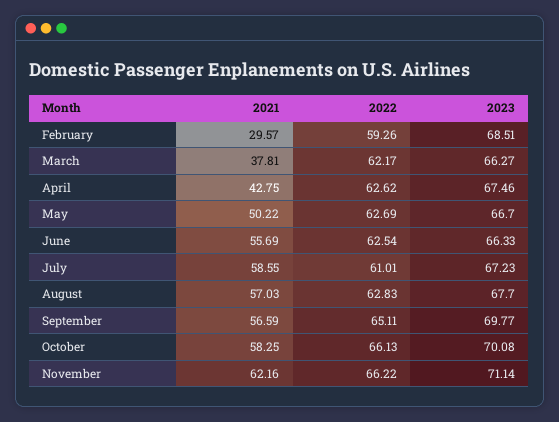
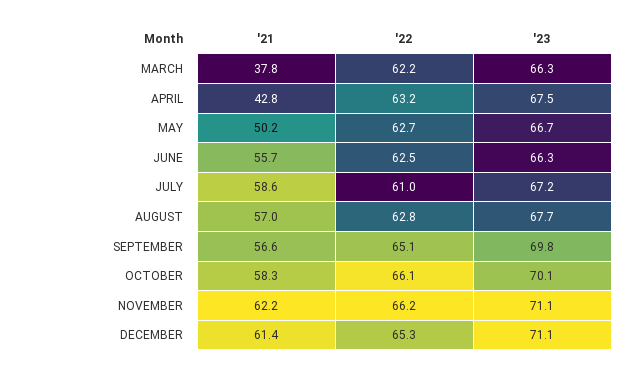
2021, February: 29.57 -> none
2022, February: 59.26 -> none
2023, February: 68.51 -> none
2022, April: 62.62 -> 63.2
2021, DECEMBER: none -> 61.4
2022, DECEMBER: none -> 65.3
2023, DECEMBER: none -> 71.1

